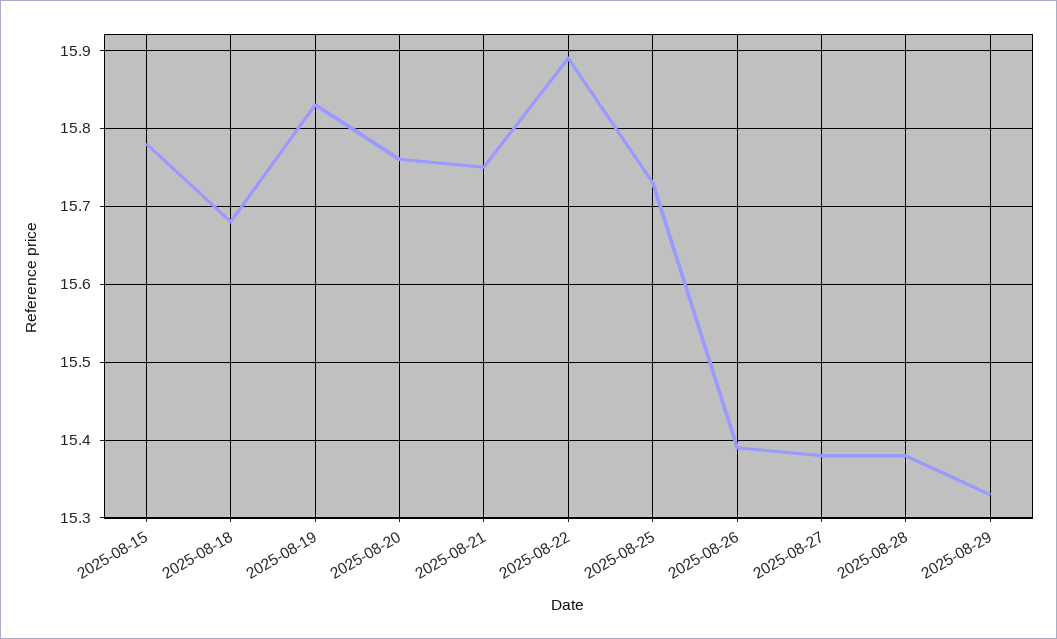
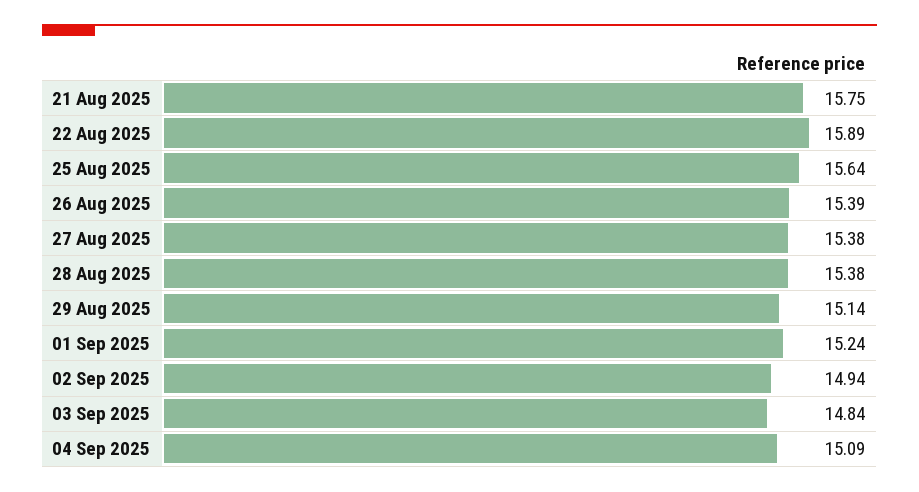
2025-08-15: 15.78 -> none
2025-08-18: 15.68 -> none
2025-08-19: 15.83 -> none
2025-08-20: 15.76 -> none
2025-08-25: 15.73 -> 15.64
2025-08-29: 15.33 -> 15.14
01 Sep 2025: none -> 15.24
02 Sep 2025: none -> 14.94
03 Sep 2025: none -> 14.84
04 Sep 2025: none -> 15.09

